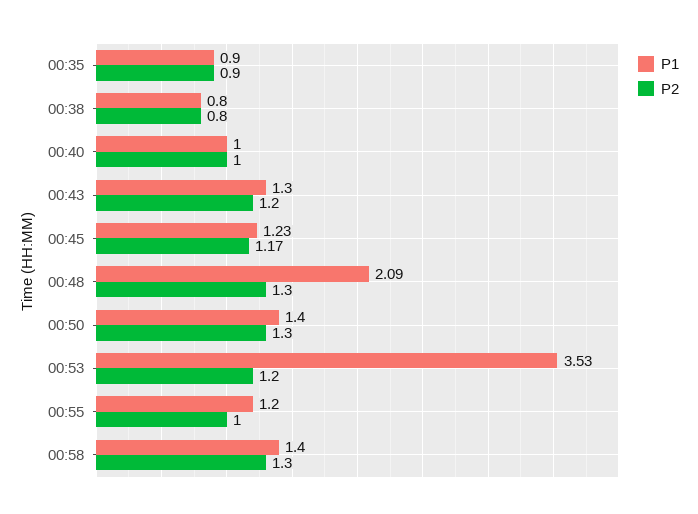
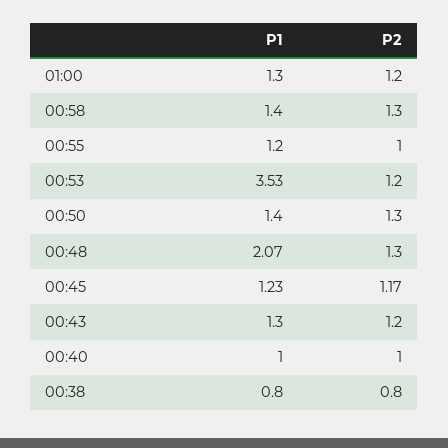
P1, 00:35: 0.9 -> none
P2, 00:35: 0.9 -> none
P1, 00:48: 2.09 -> 2.07
P1, 01:00: none -> 1.3
P2, 01:00: none -> 1.2

